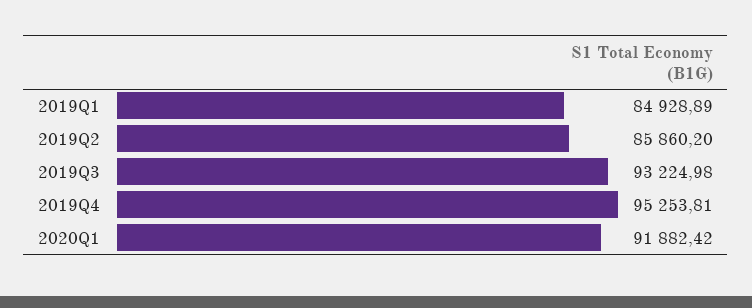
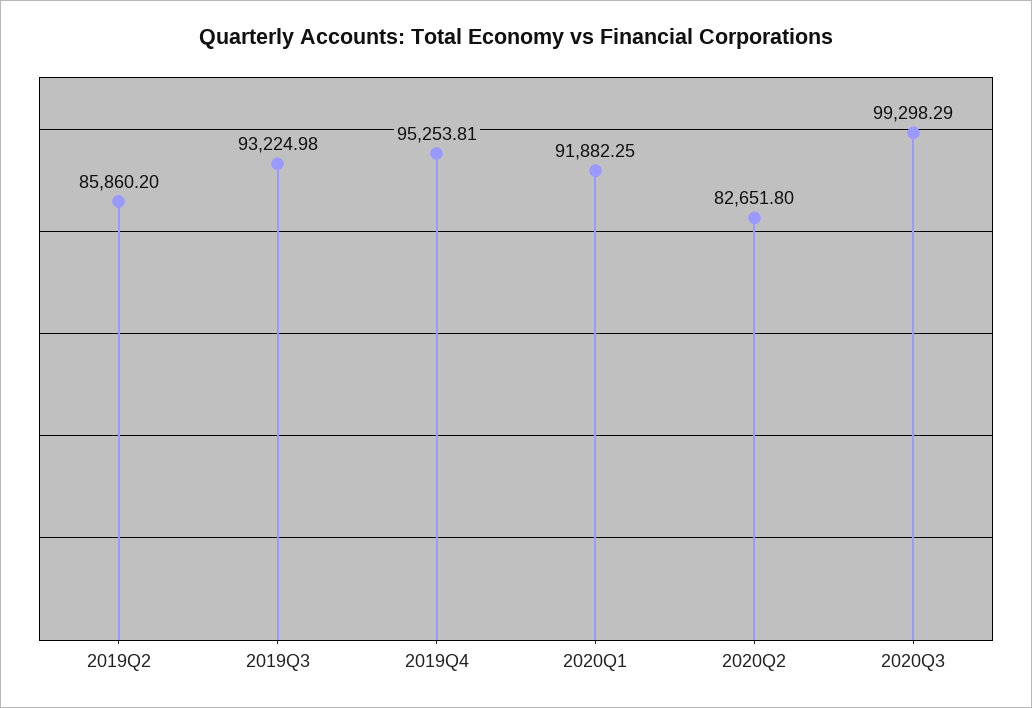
2019Q1: 84928.89 -> none
2020Q1: 91882.42 -> 91882.25
2020Q2: none -> 82651.8
2020Q3: none -> 99298.29

